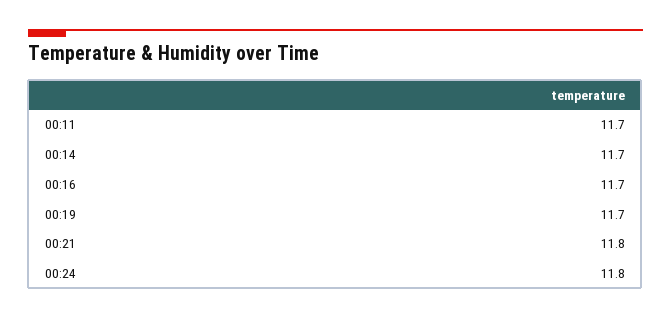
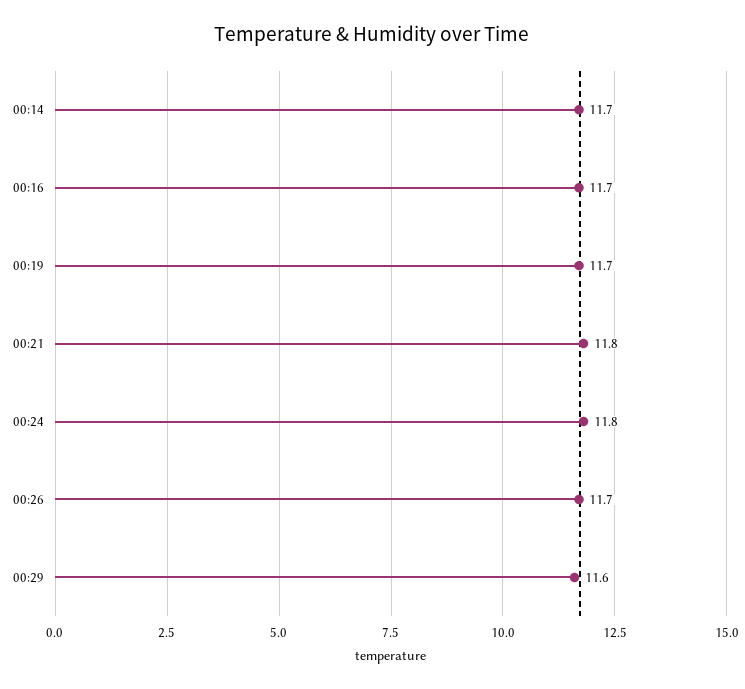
00:11: 11.7 -> none
00:26: none -> 11.7
00:29: none -> 11.6

